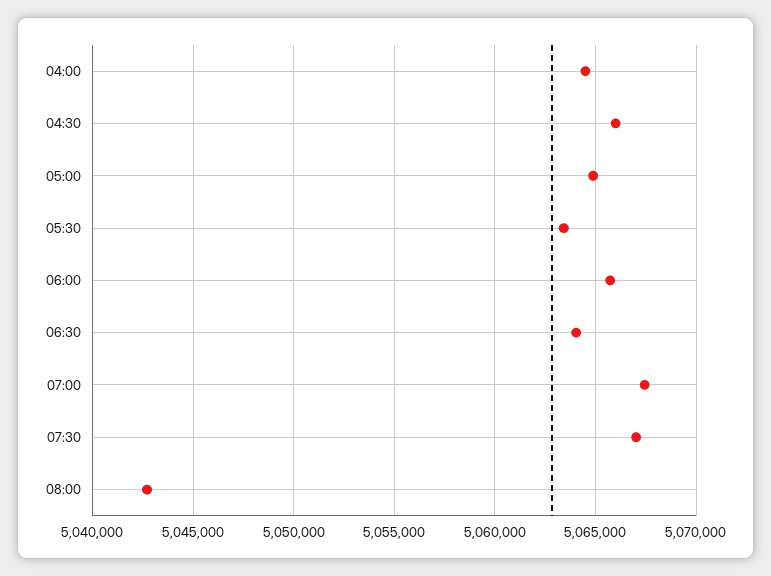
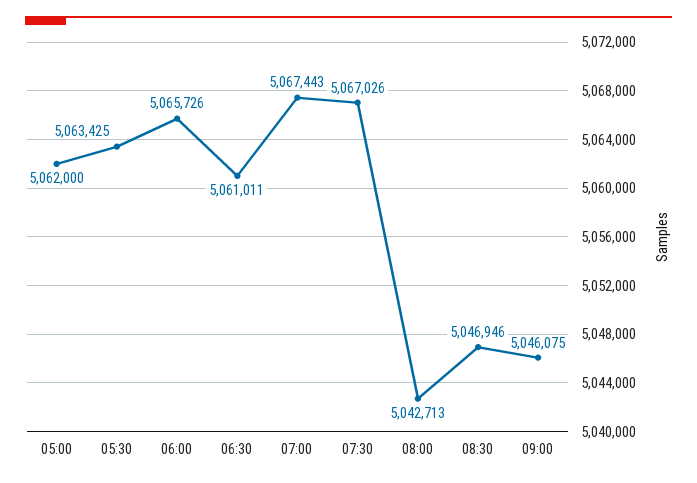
04:00: 5064500 -> none
04:30: 5066000 -> none
05:00: 5065000 -> 5062000
06:30: 5064000 -> 5061011
08:30: none -> 5046946
09:00: none -> 5046075

